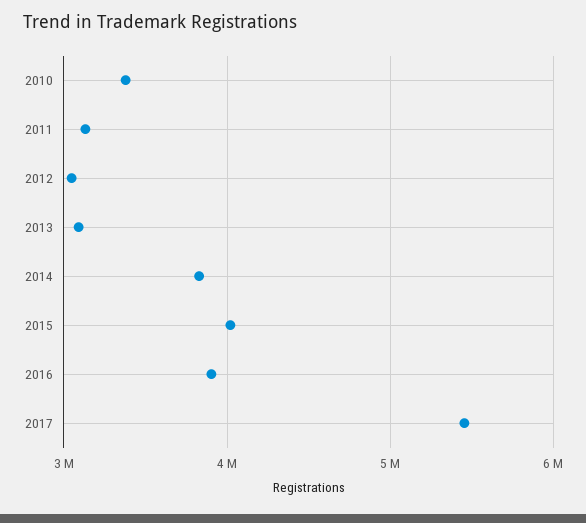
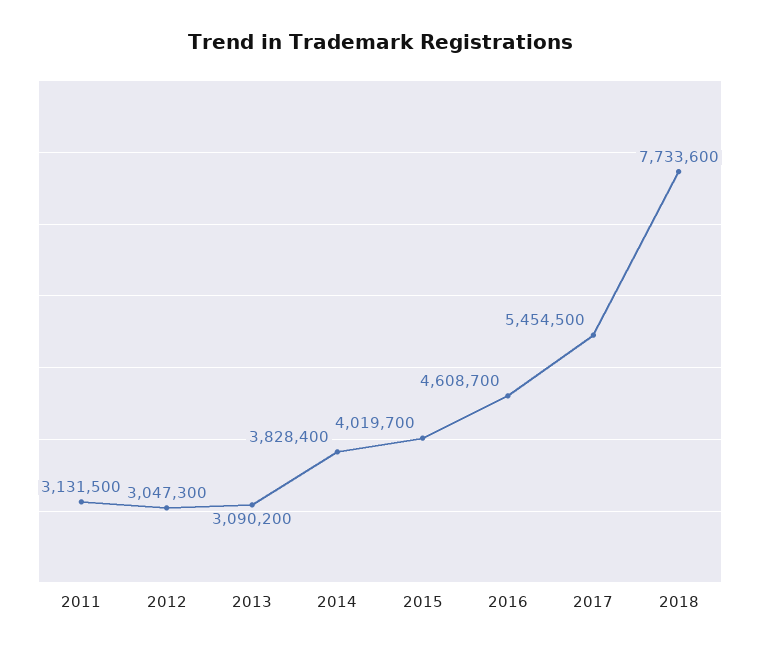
2010: 3400000 -> none
2016: 3900000 -> 4608700
2018: none -> 7733600

